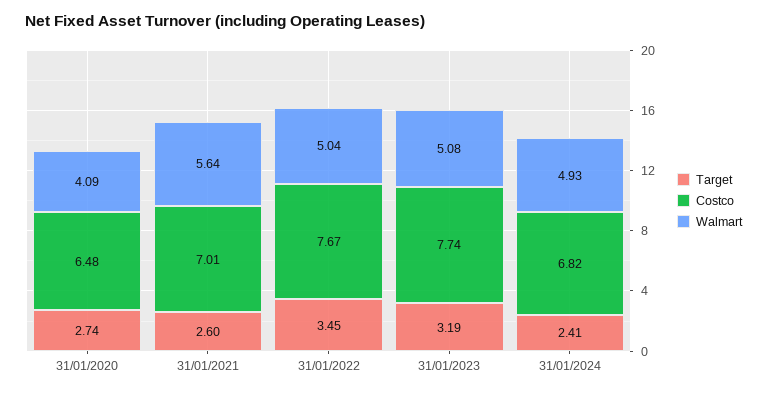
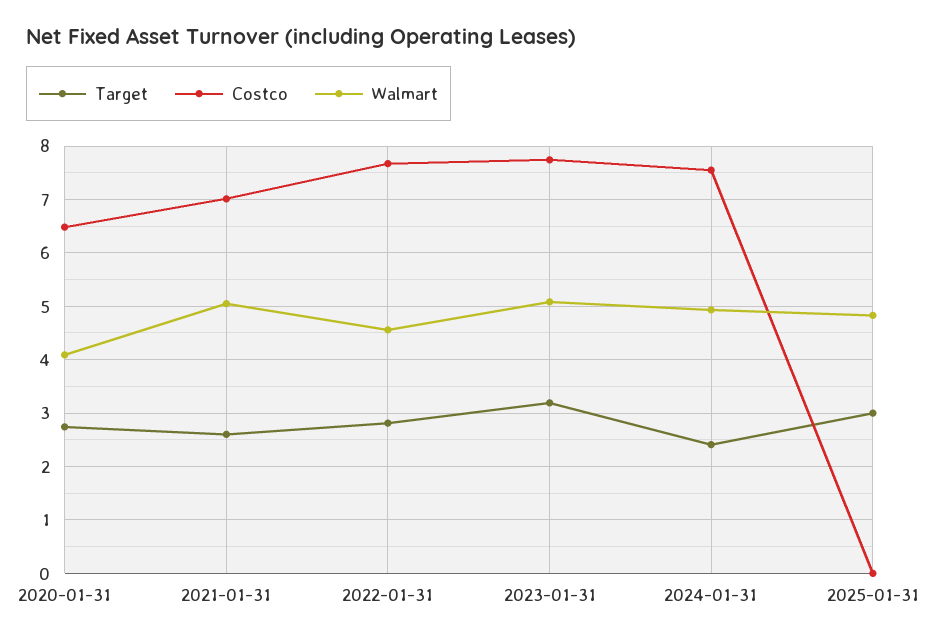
Walmart, 31/01/2021: 5.64 -> 5
Target, 31/01/2022: 3.45 -> 2.8
Walmart, 31/01/2022: 5.04 -> 4.6
Costco, 31/01/2024: 6.82 -> 7.6
Target, 2025-01-31: none -> 3
Costco, 2025-01-31: none -> 0
Walmart, 2025-01-31: none -> 4.8

